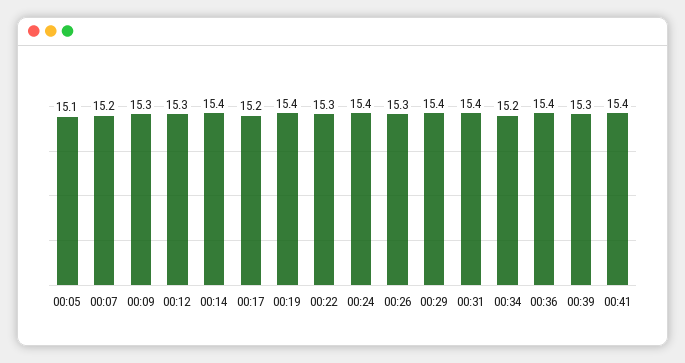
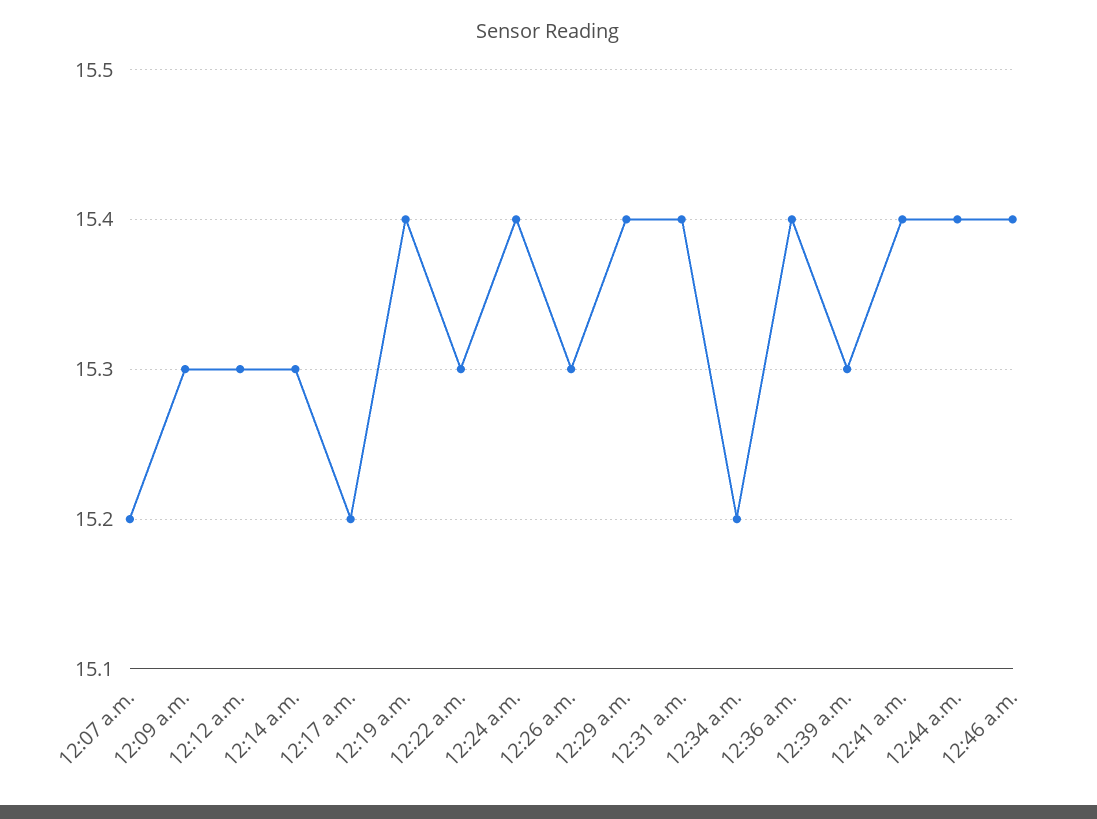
00:05: 15.1 -> none
00:14: 15.4 -> 15.3
12:44 a.m.: none -> 15.4
12:46 a.m.: none -> 15.4

